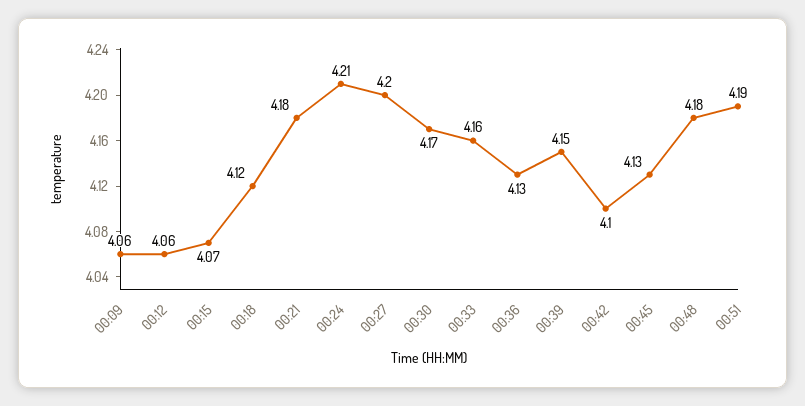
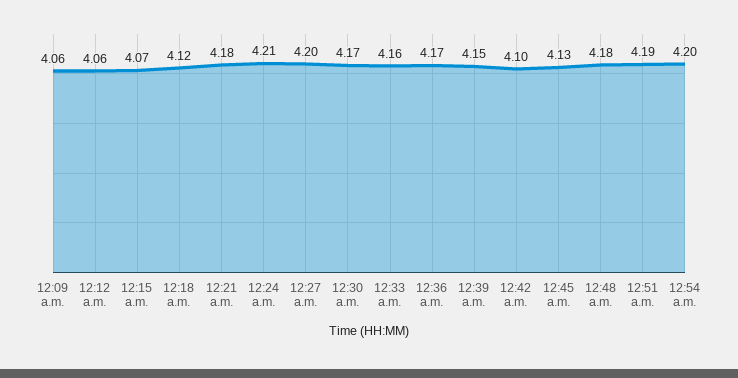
00:36: 4.13 -> 4.17
12:54 a.m.: none -> 4.2

